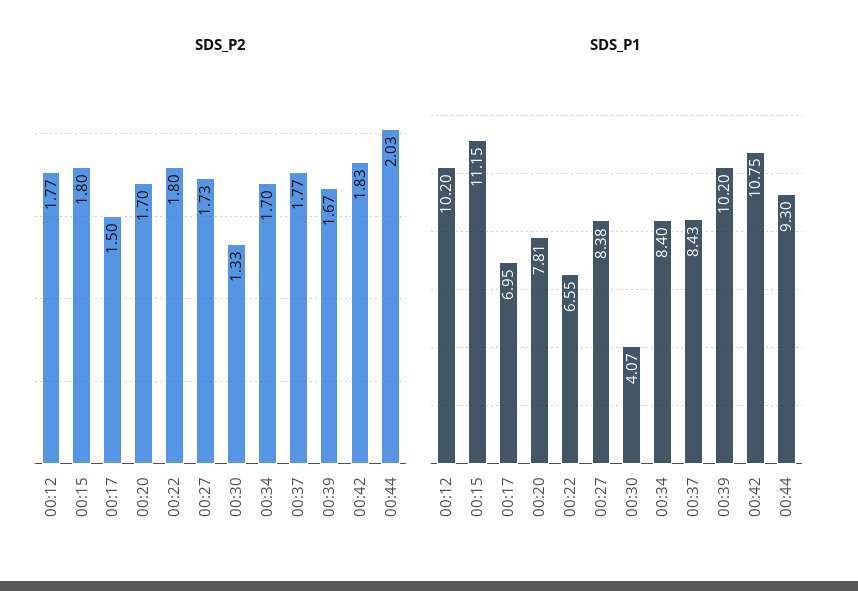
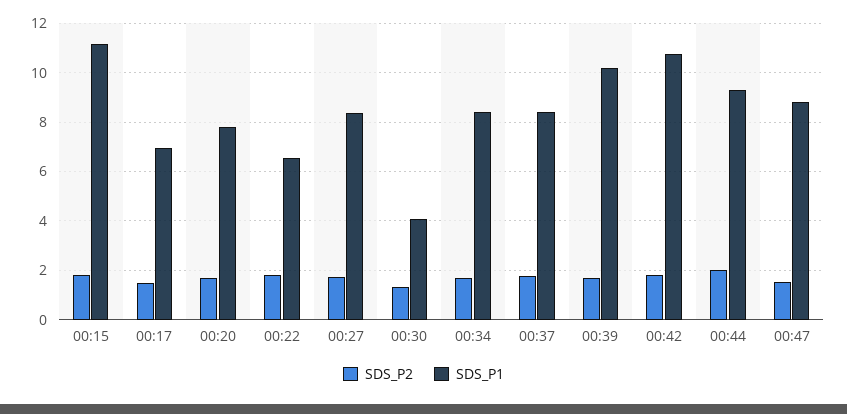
SDS_P2, 00:12: 1.77 -> none
SDS_P1, 00:12: 10.2 -> none
SDS_P2, 00:47: none -> 1.5
SDS_P1, 00:47: none -> 8.75

